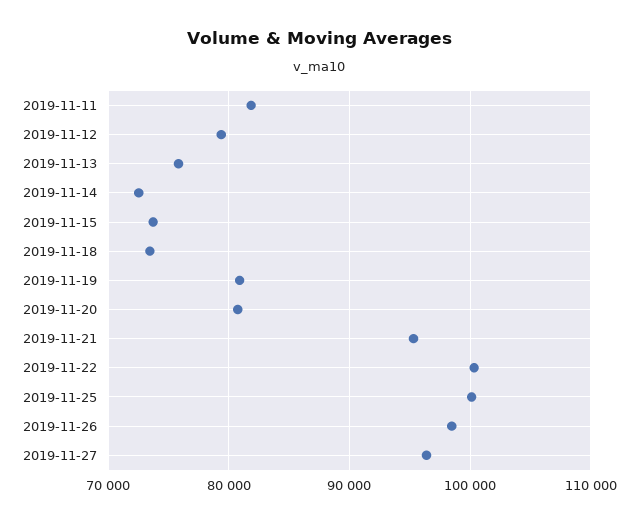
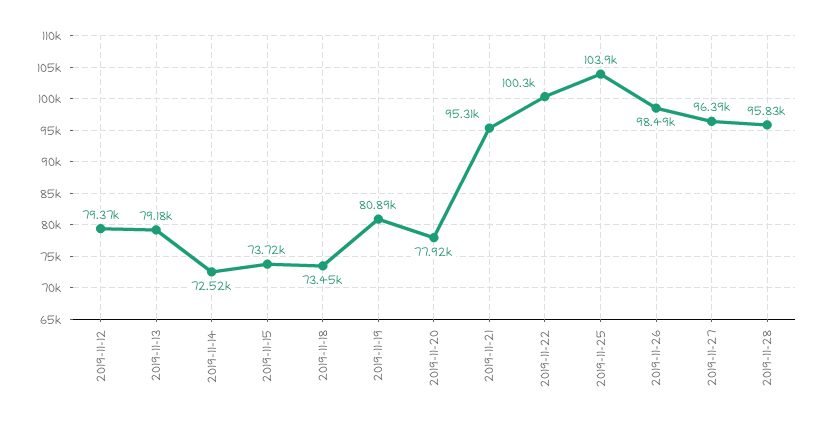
2019-11-11: 82000 -> none
2019-11-13: 76000 -> 79180
2019-11-20: 81000 -> 77920
2019-11-25: 100000 -> 103900
2019-11-28: none -> 95830

